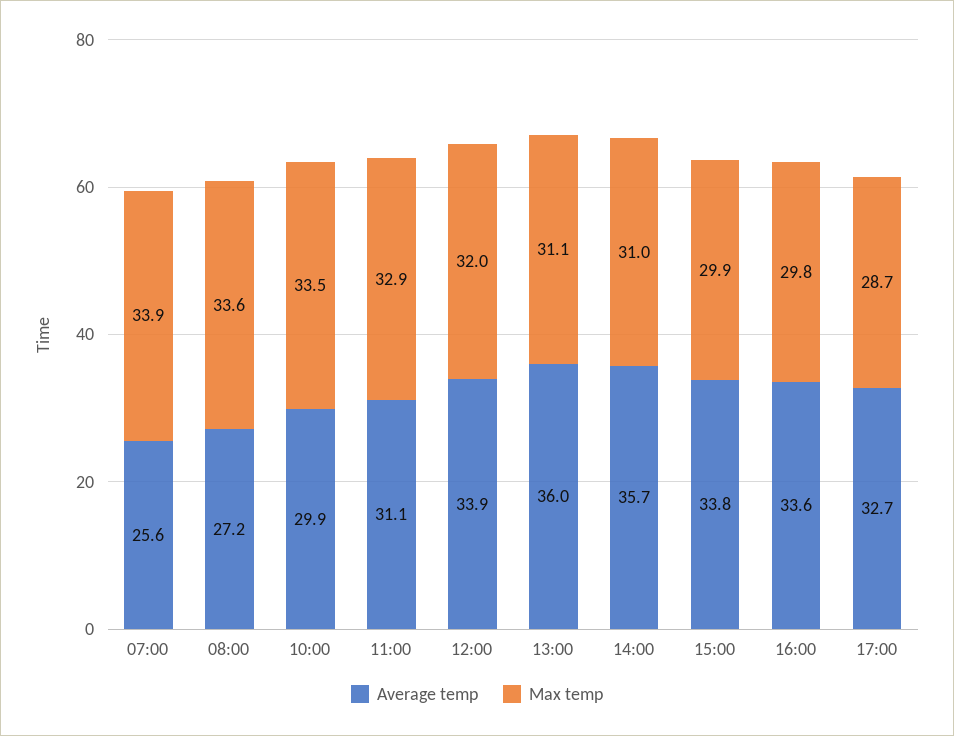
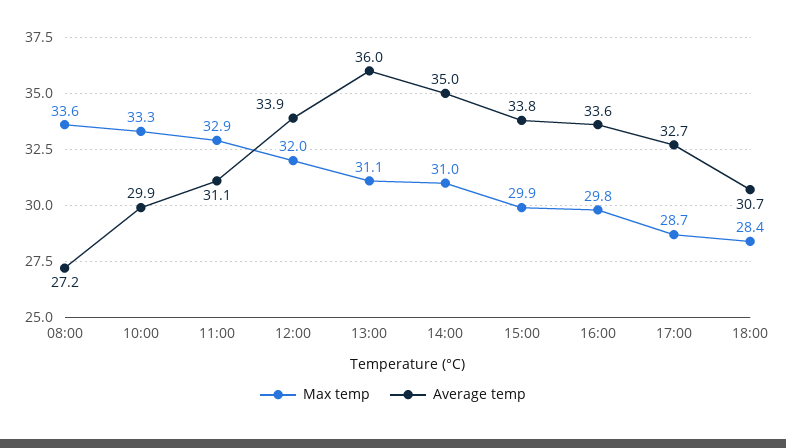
Average temp, 07:00: 25.6 -> none
Max temp, 07:00: 33.9 -> none
Max temp, 10:00: 33.5 -> 33.3
Average temp, 14:00: 35.7 -> 35
Max temp, 18:00: none -> 28.4
Average temp, 18:00: none -> 30.7

